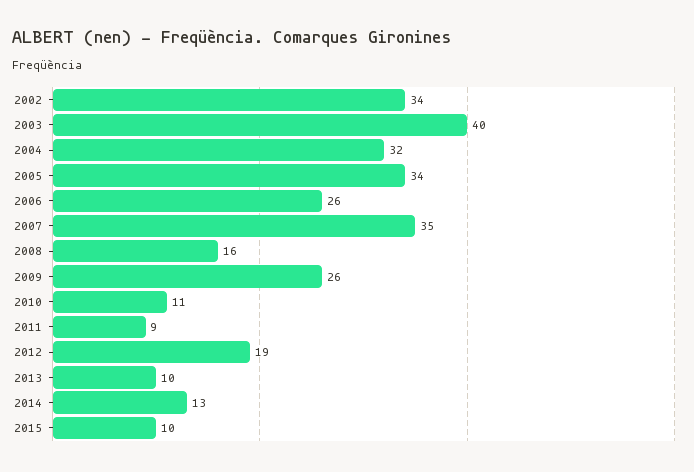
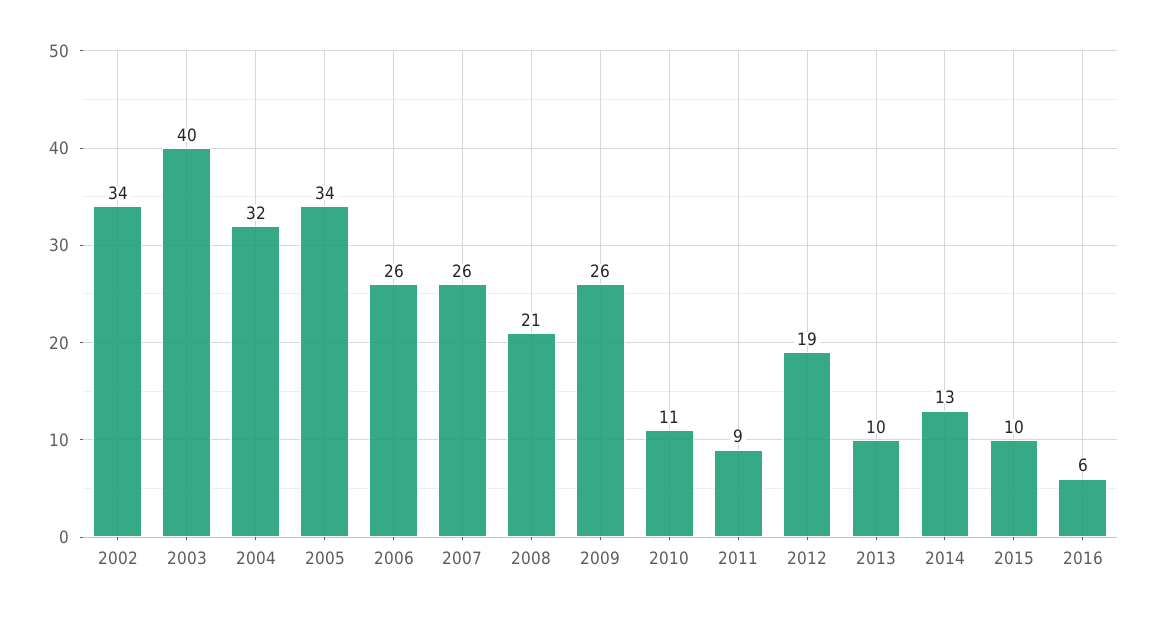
2007: 35 -> 26
2008: 16 -> 21
2016: none -> 6

